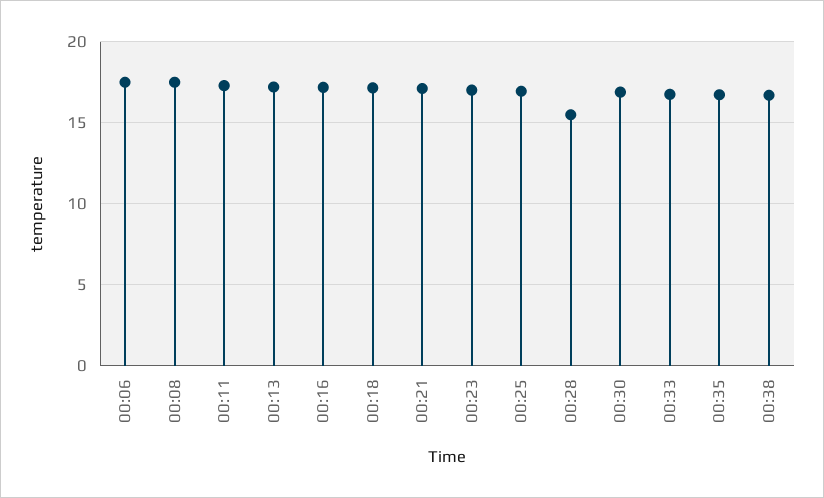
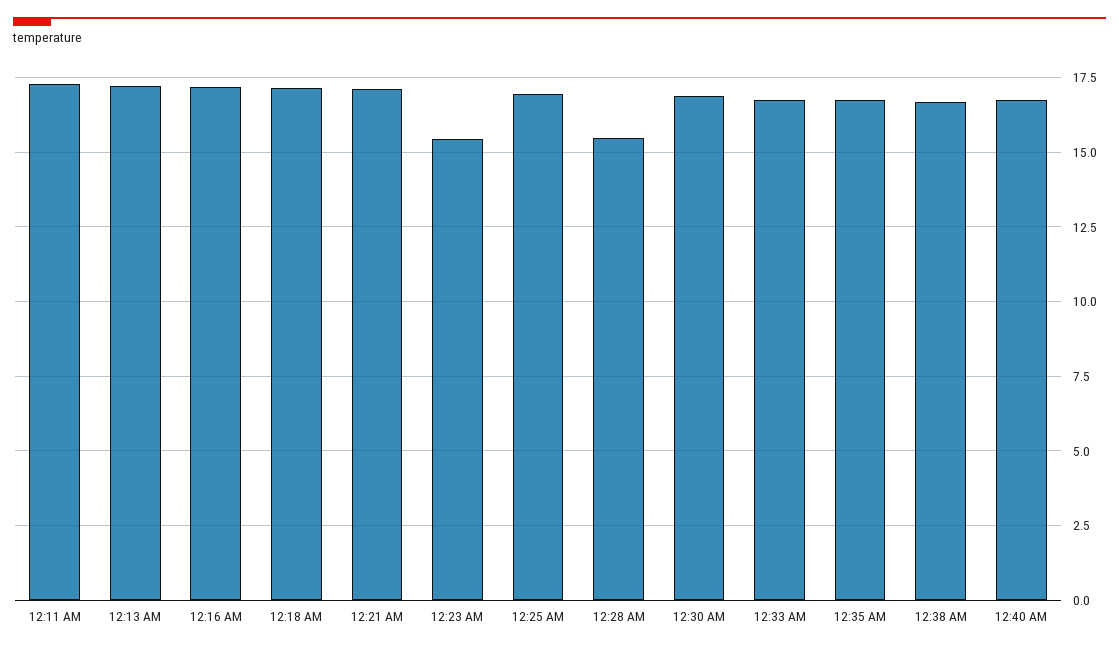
00:06: 17.5 -> none
00:08: 17.5 -> none
00:23: 17 -> 15.5
12:40 AM: none -> 16.75

